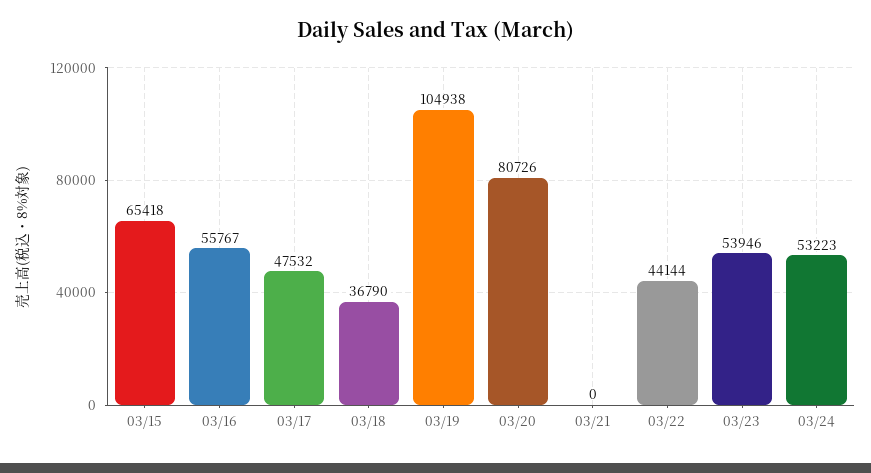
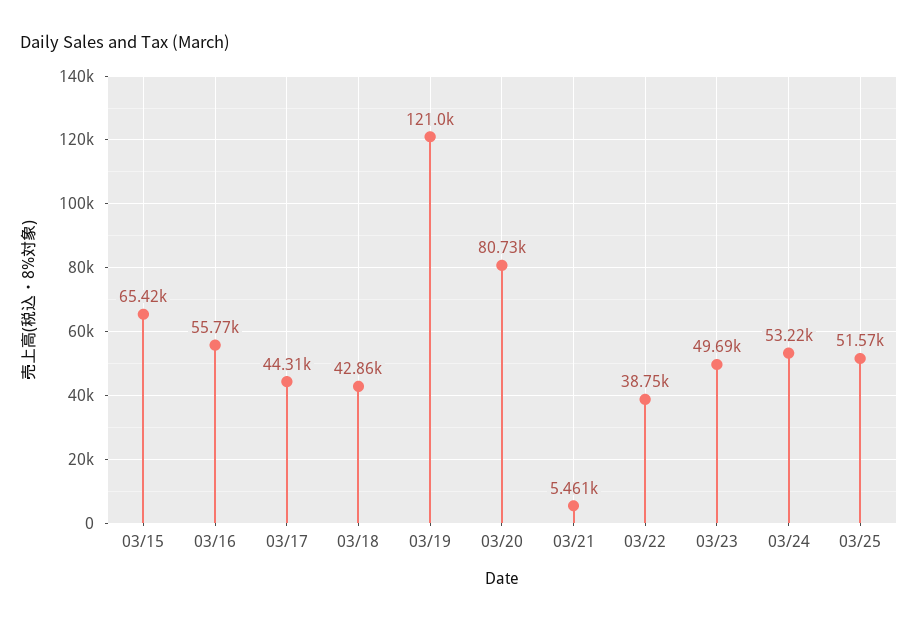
03/17: 47532 -> 44310
03/18: 36790 -> 42860
03/19: 104938 -> 121000
03/21: 0 -> 5461
03/22: 44144 -> 38750
03/23: 53946 -> 49690
03/25: none -> 51570

